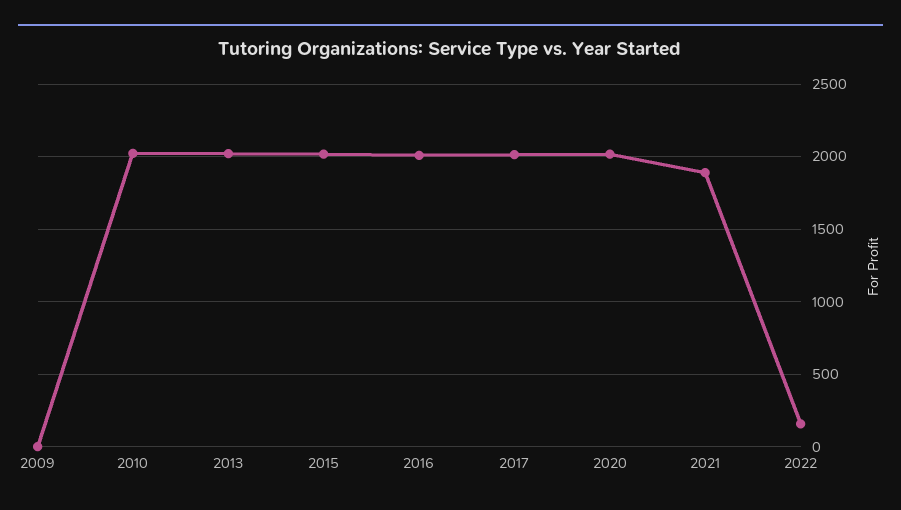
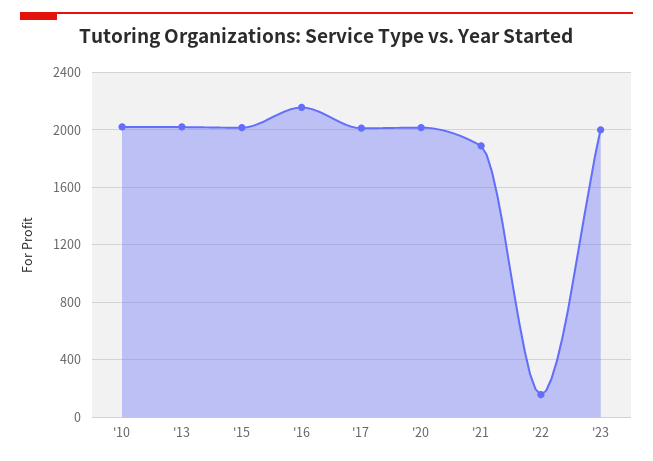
2009: 0 -> none
2016: 2000 -> 2150
'23: none -> 2000

